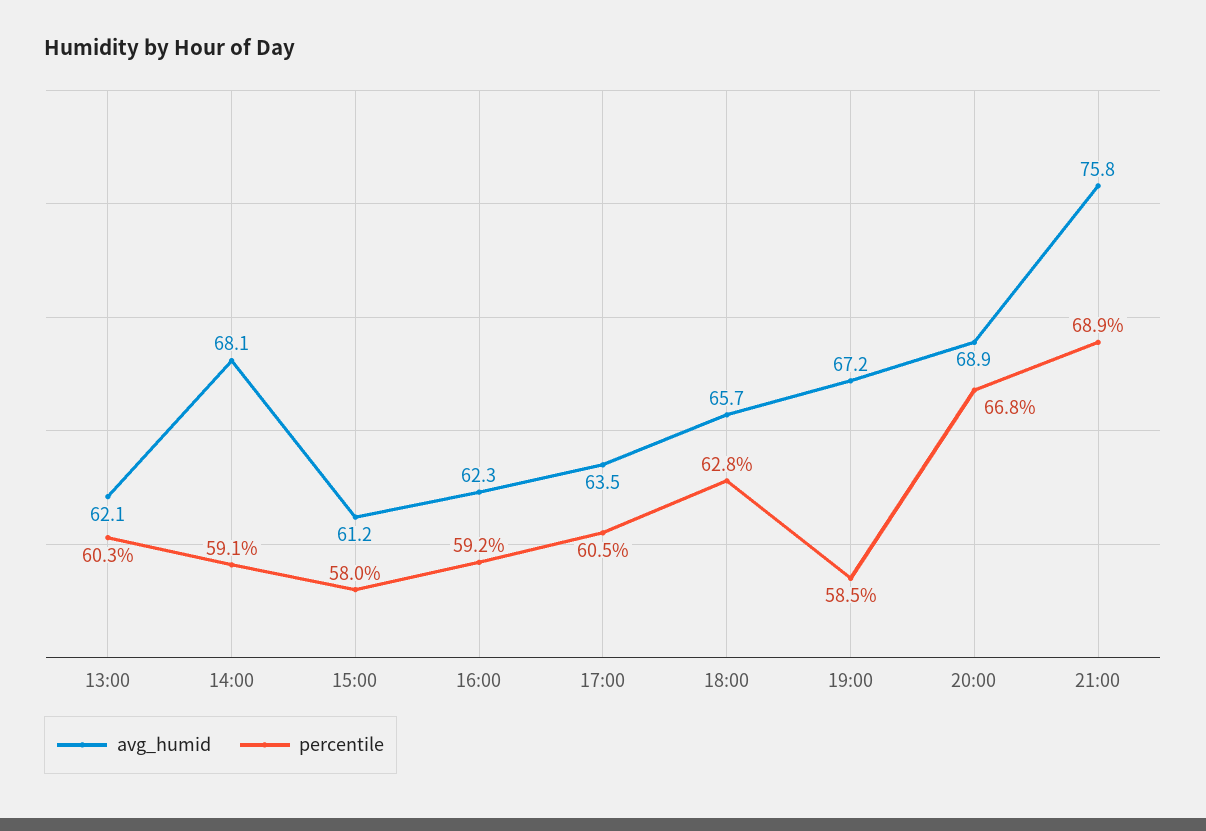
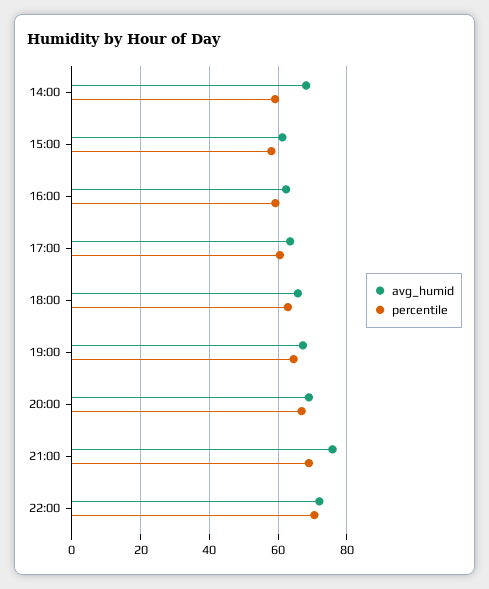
avg_humid, 13:00: 62.1 -> none
percentile, 13:00: 60.3 -> none
percentile, 19:00: 58.5 -> 64
avg_humid, 22:00: none -> 72
percentile, 22:00: none -> 70

